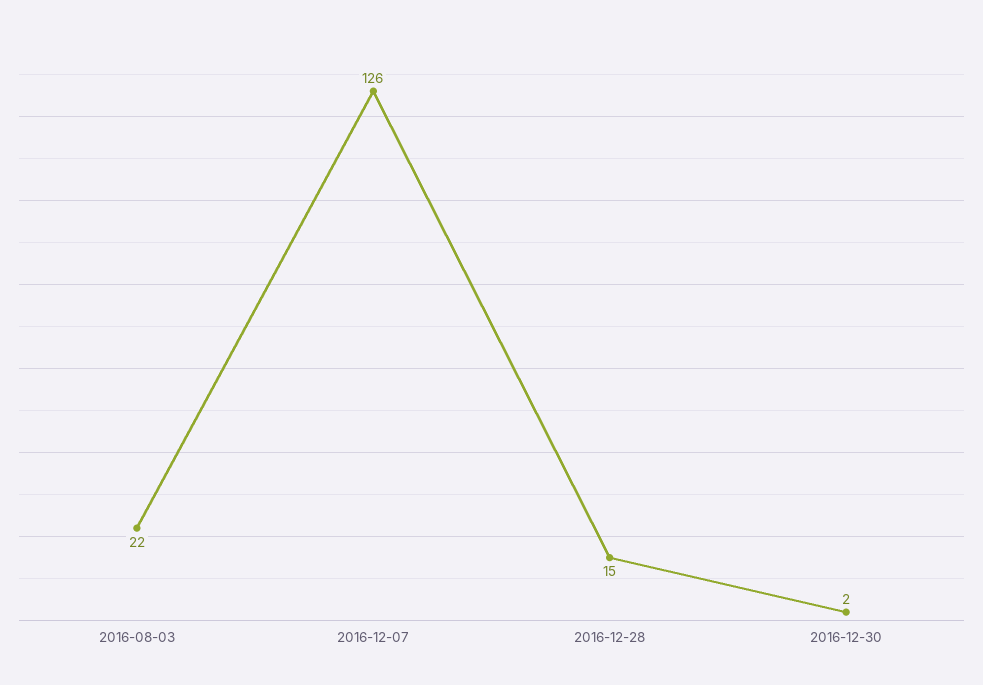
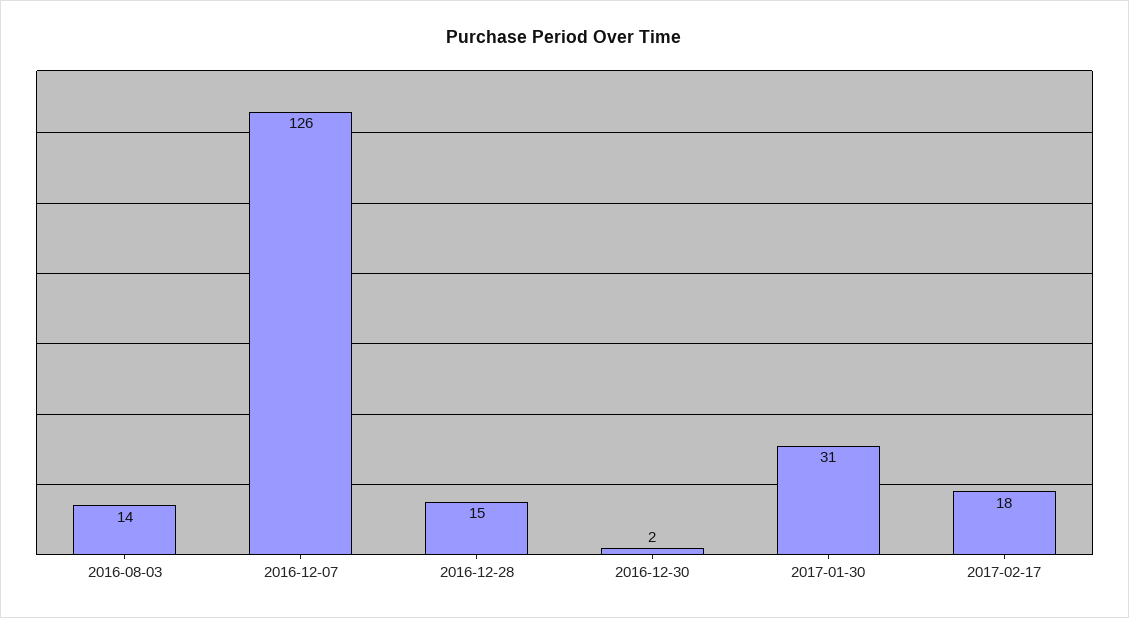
2016-08-03: 22 -> 14
2017-01-30: none -> 31
2017-02-17: none -> 18

